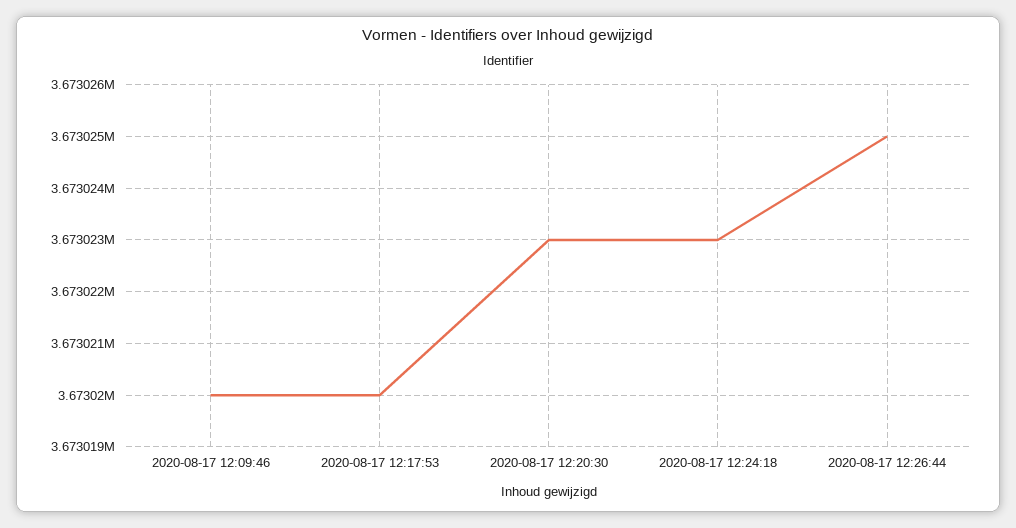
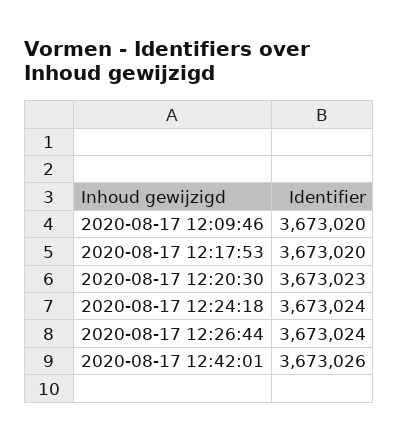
2020-08-17 12:24:18: 3673023 -> 3673024
2020-08-17 12:26:44: 3673025 -> 3673024
2020-08-17 12:42:01: none -> 3673026

